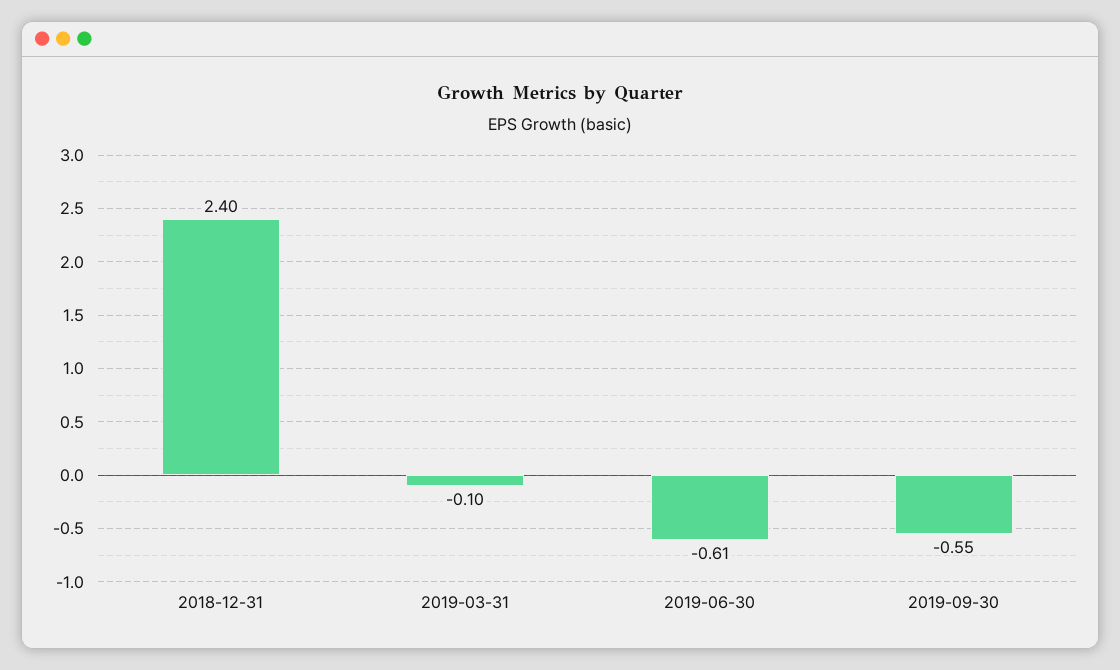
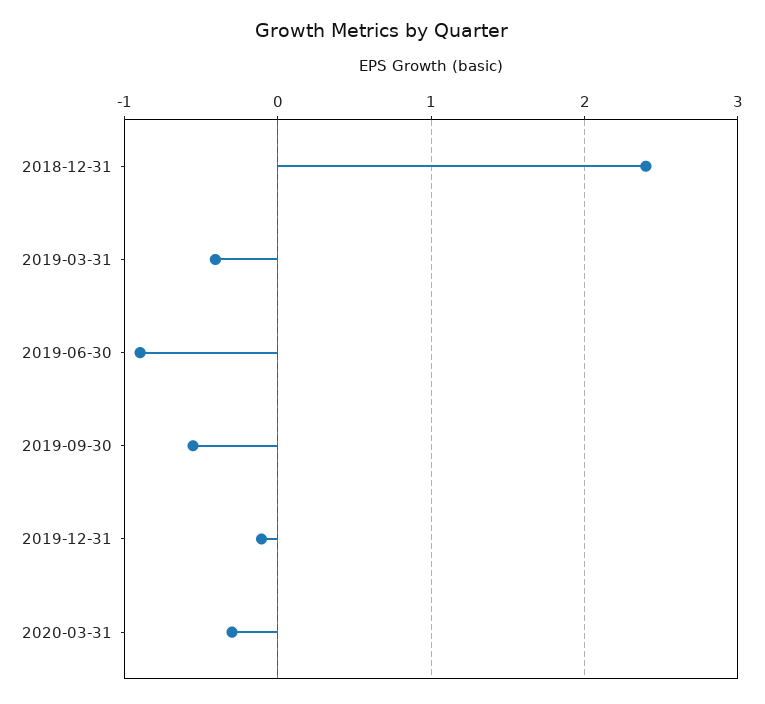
2019-03-31: -0.1 -> -0.4
2019-06-30: -0.61 -> -0.9
2019-12-31: none -> -0.1
2020-03-31: none -> -0.3

